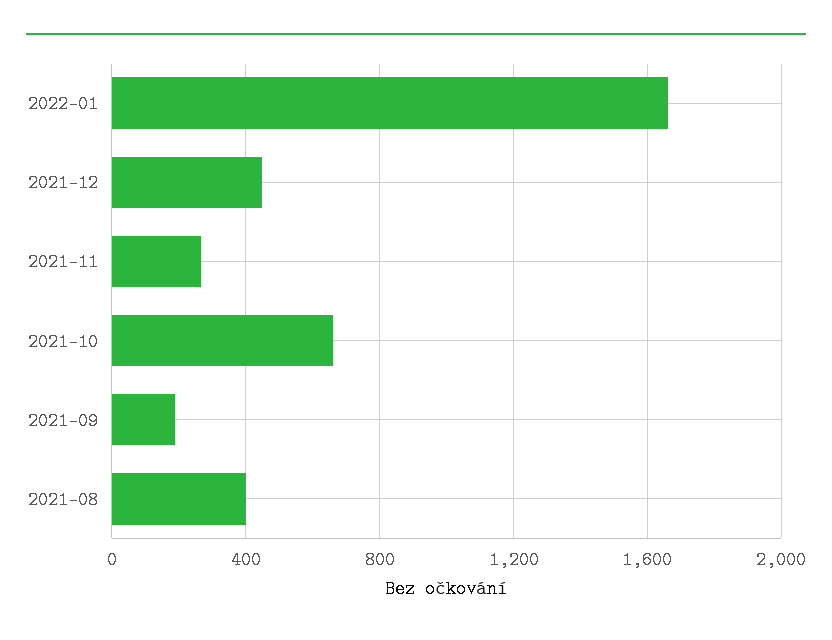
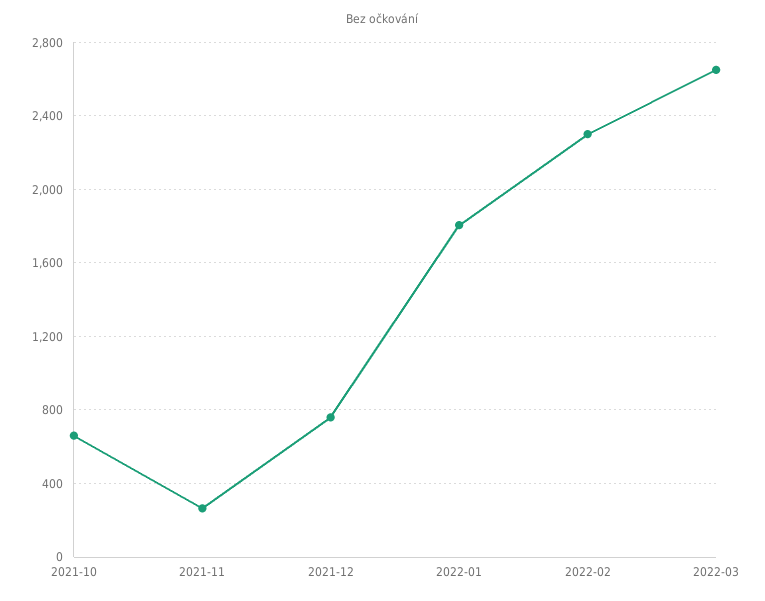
2022-01: 1650 -> 1800
2021-12: 450 -> 750
2021-09: 200 -> none
2021-08: 400 -> none
2022-02: none -> 2300
2022-03: none -> 2650

